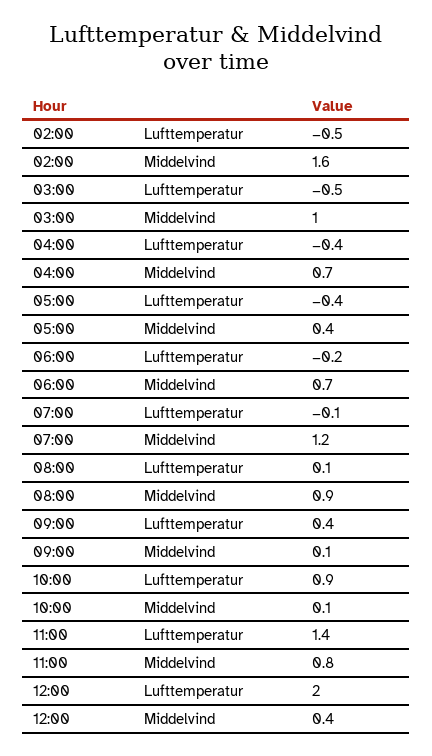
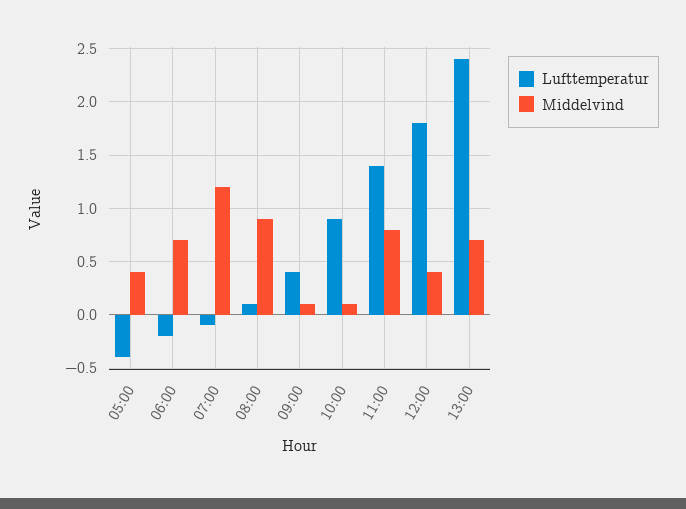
Lufttemperatur, 02:00: -0.5 -> none
Middelvind, 02:00: 1.6 -> none
Lufttemperatur, 03:00: -0.5 -> none
Middelvind, 03:00: 1 -> none
Lufttemperatur, 04:00: -0.4 -> none
Middelvind, 04:00: 0.7 -> none
Lufttemperatur, 12:00: 2 -> 1.8
Lufttemperatur, 13:00: none -> 2.4
Middelvind, 13:00: none -> 0.7

